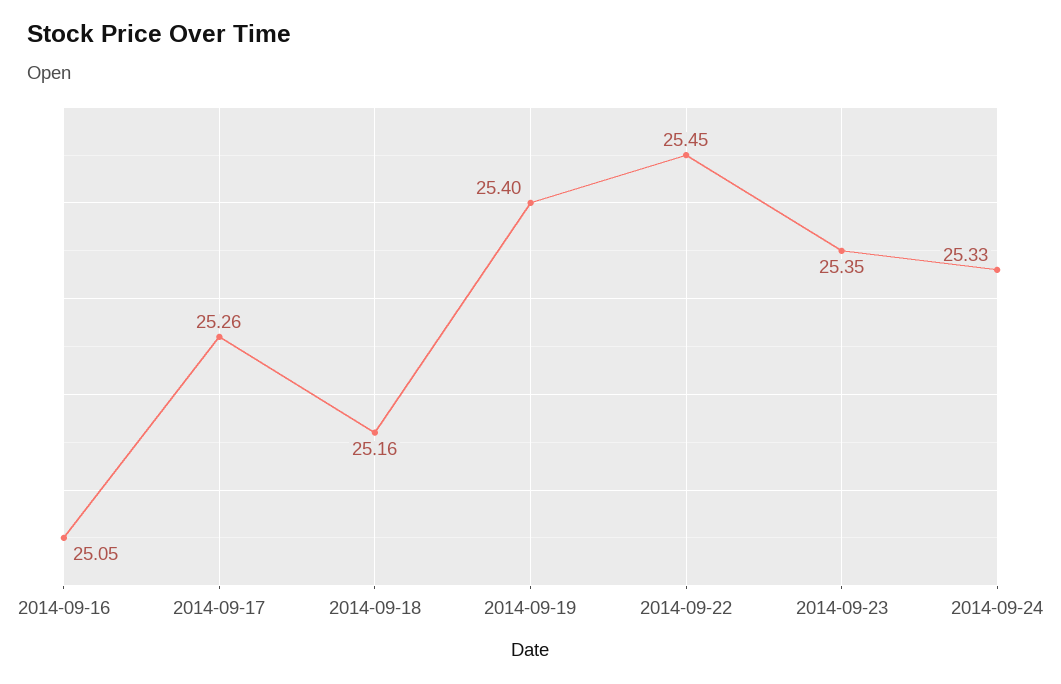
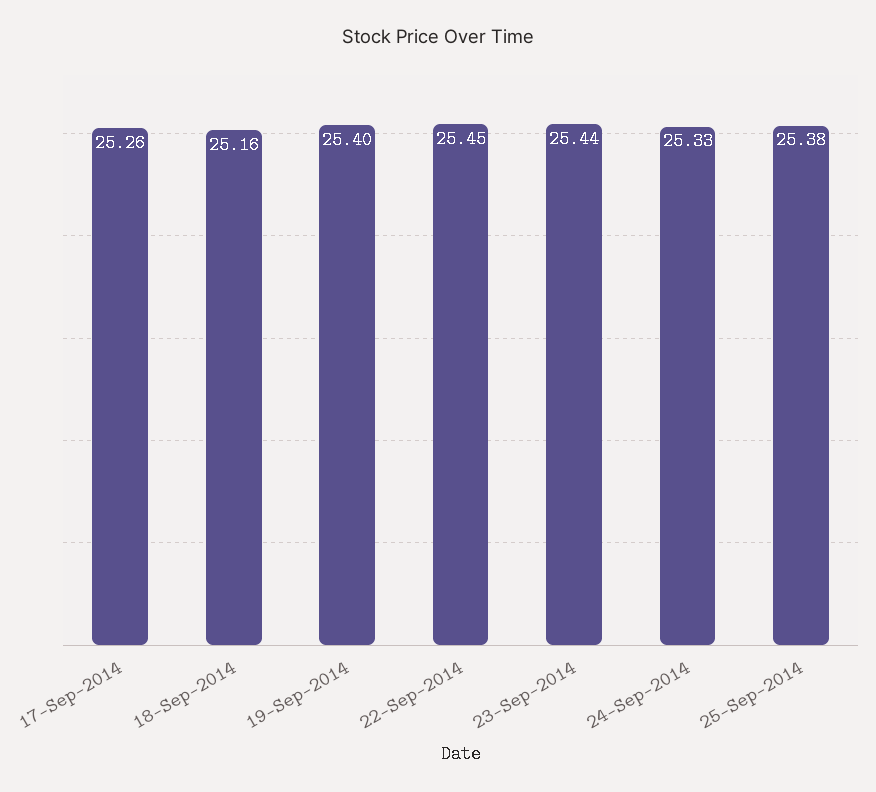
2014-09-16: 25.05 -> none
2014-09-23: 25.35 -> 25.44
25-Sep-2014: none -> 25.38

